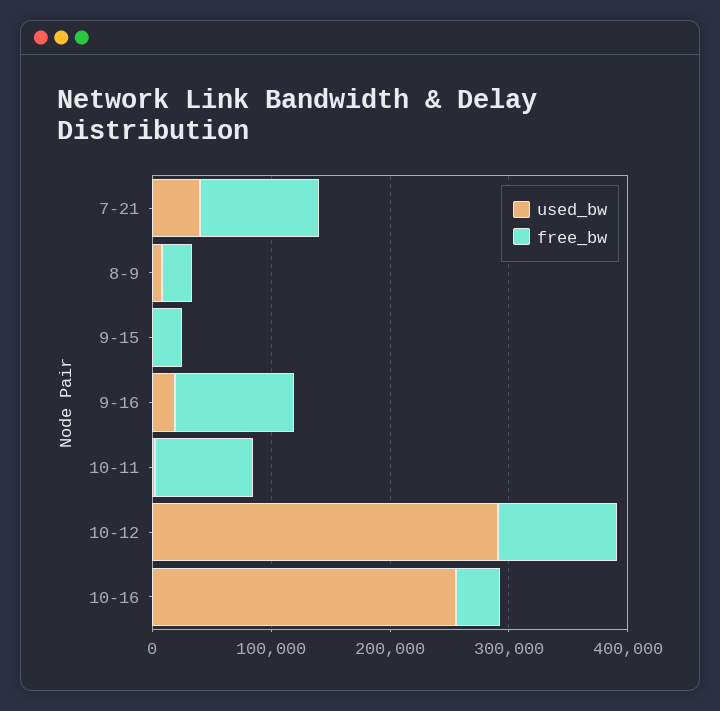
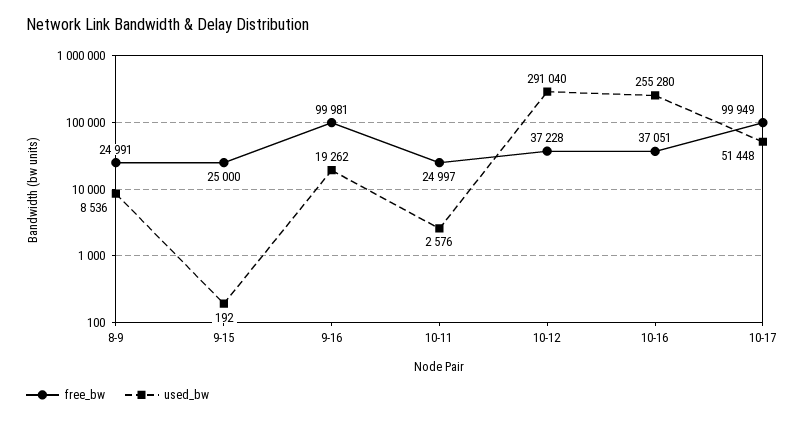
used_bw, 7-21: 40000 -> none
free_bw, 7-21: 100000 -> none
free_bw, 10-11: 80000 -> 24997
free_bw, 10-12: 100000 -> 37228
free_bw, 10-17: none -> 99949
used_bw, 10-17: none -> 51448

